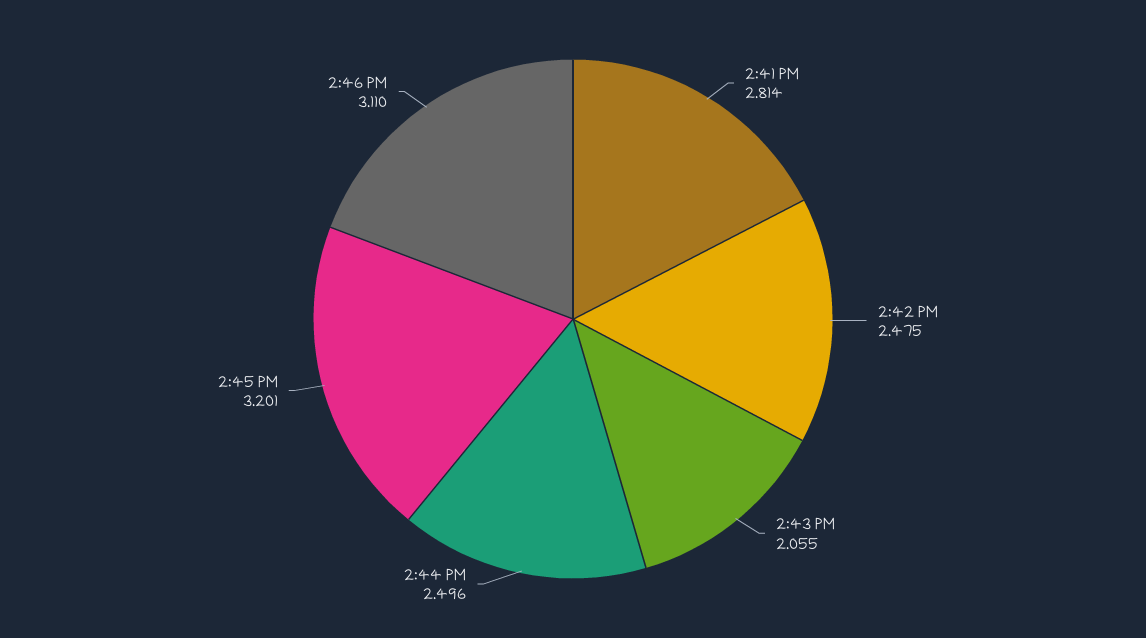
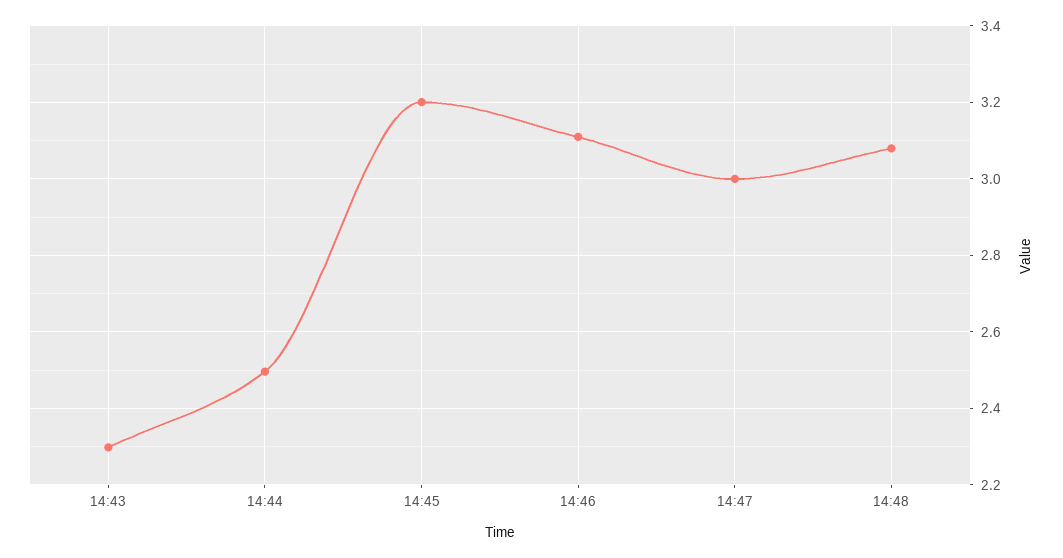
2:41 PM: 2.814 -> none
2:42 PM: 2.475 -> none
2:43 PM: 2.055 -> 2.3
14:47: none -> 3
14:48: none -> 3.08

